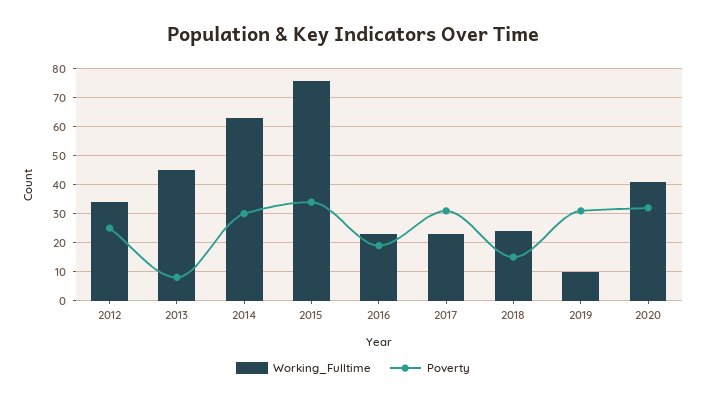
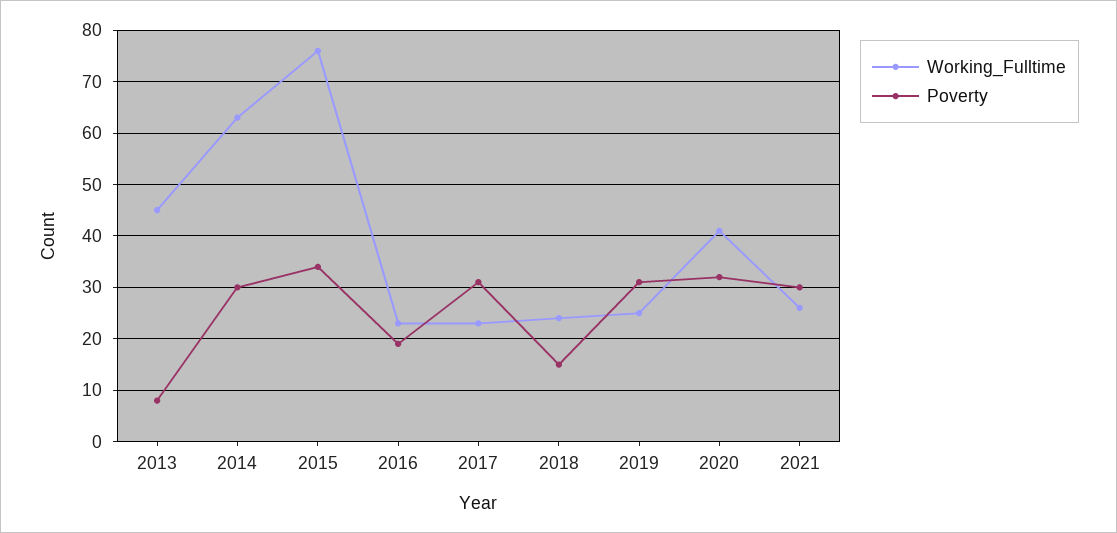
Working_Fulltime, 2012: 35 -> none
Poverty, 2012: 25 -> none
Working_Fulltime, 2019: 10 -> 25
Working_Fulltime, 2021: none -> 25
Poverty, 2021: none -> 30

